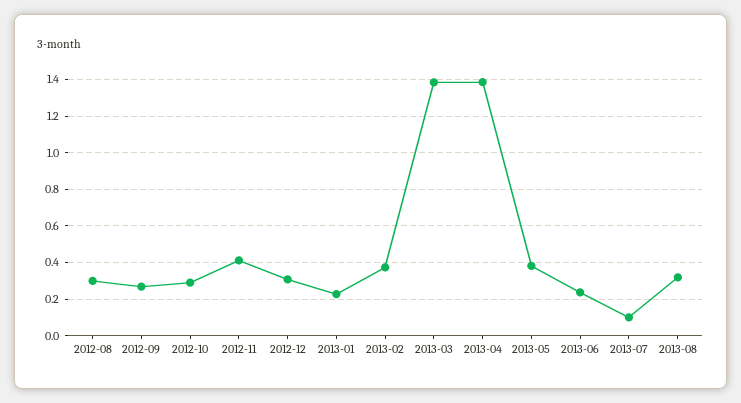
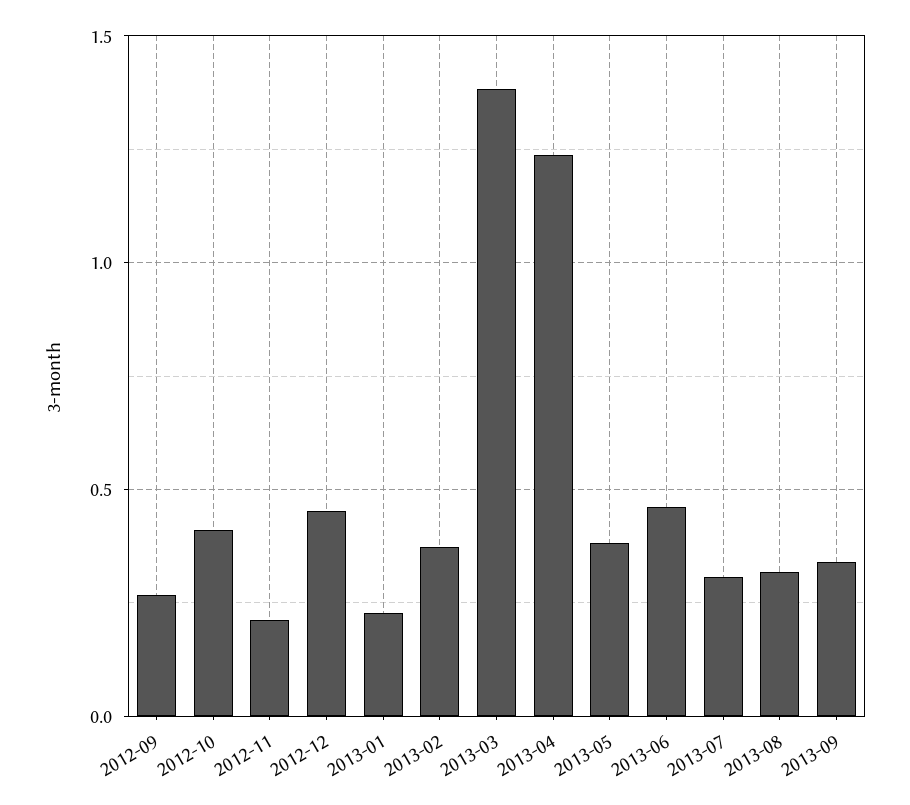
2012-08: 0.3 -> none
2012-10: 0.3 -> 0.4
2012-11: 0.4 -> 0.2
2012-12: 0.3 -> 0.45
2013-04: 1.4 -> 1.25
2013-06: 0.25 -> 0.45
2013-07: 0.1 -> 0.3
2013-09: none -> 0.35

